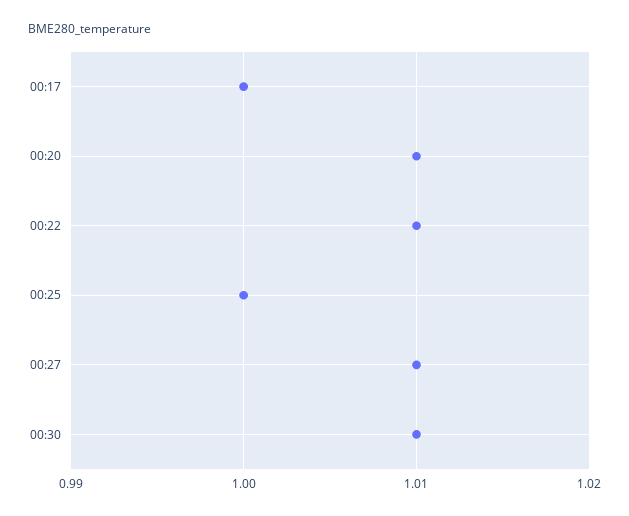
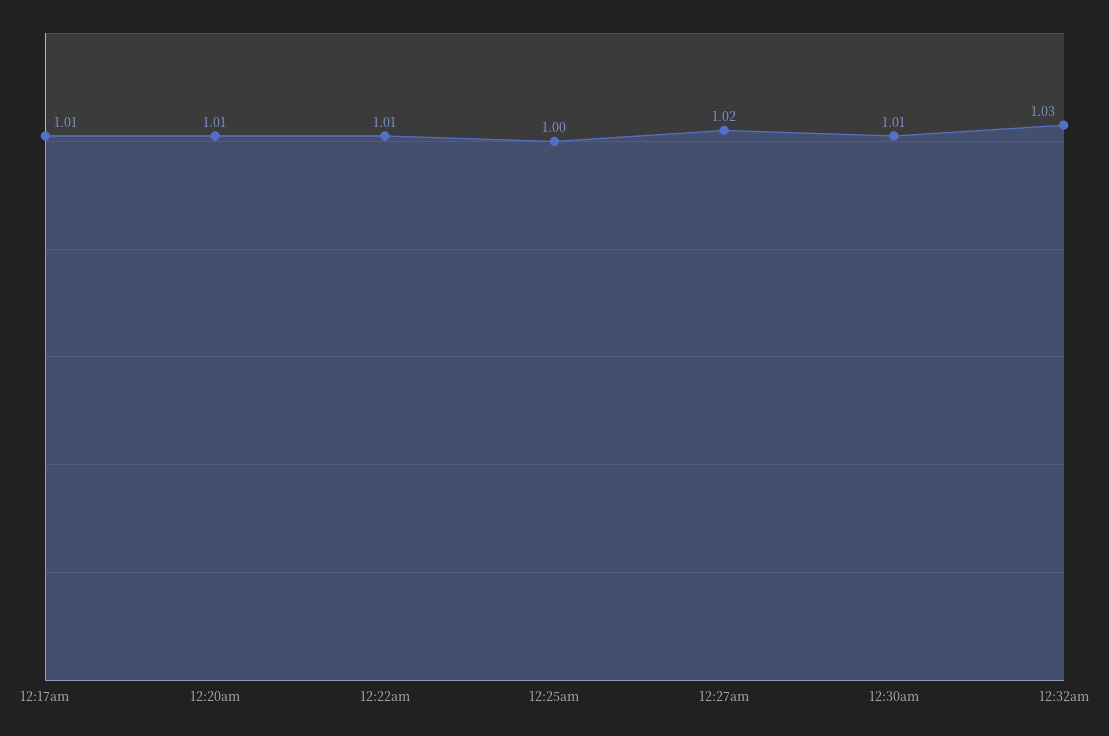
00:17: 1 -> 1.01
00:27: 1.01 -> 1.02
12:32am: none -> 1.03

